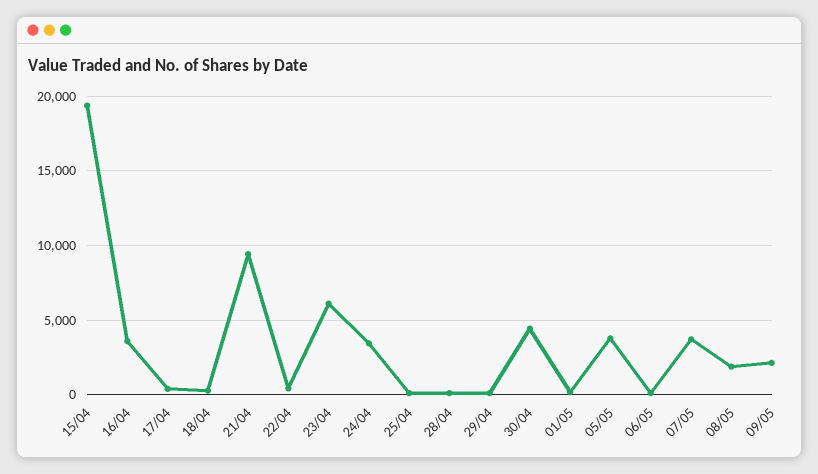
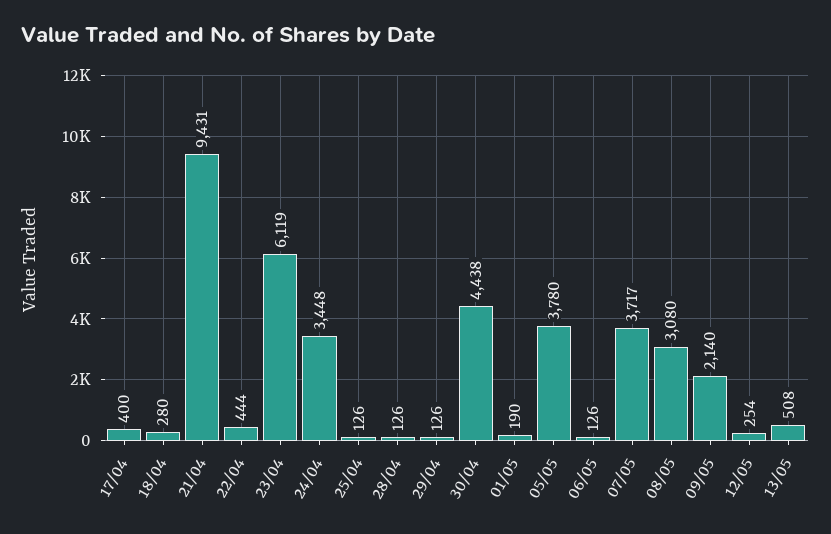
15/04: 19500 -> none
16/04: 3500 -> none
08/05: 2000 -> 3080
12/05: none -> 254
13/05: none -> 508

